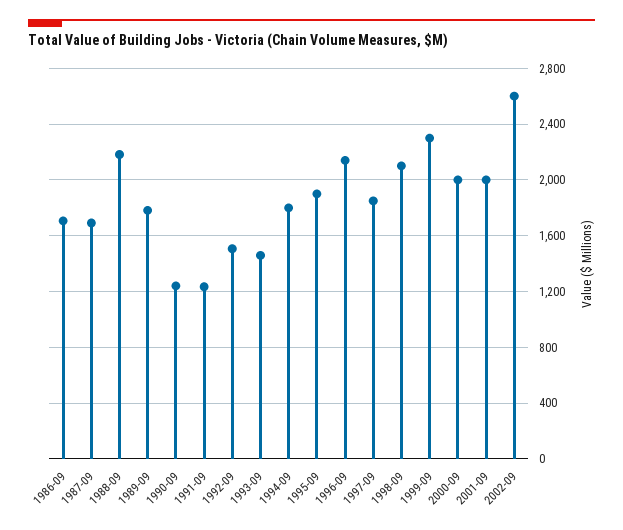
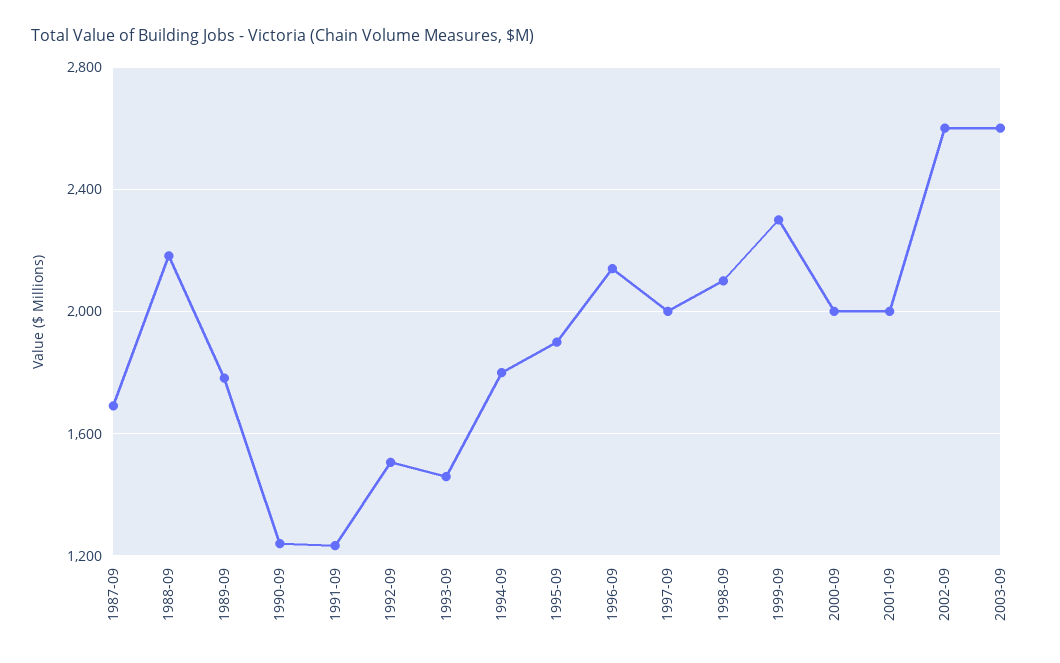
1986-09: 1700 -> none
1997-09: 1850 -> 2000
2003-09: none -> 2600

